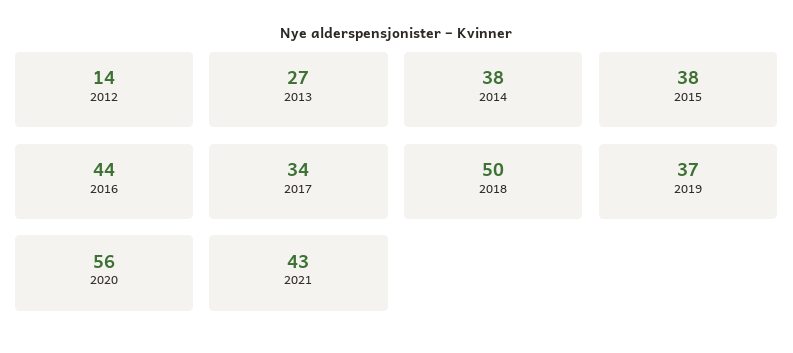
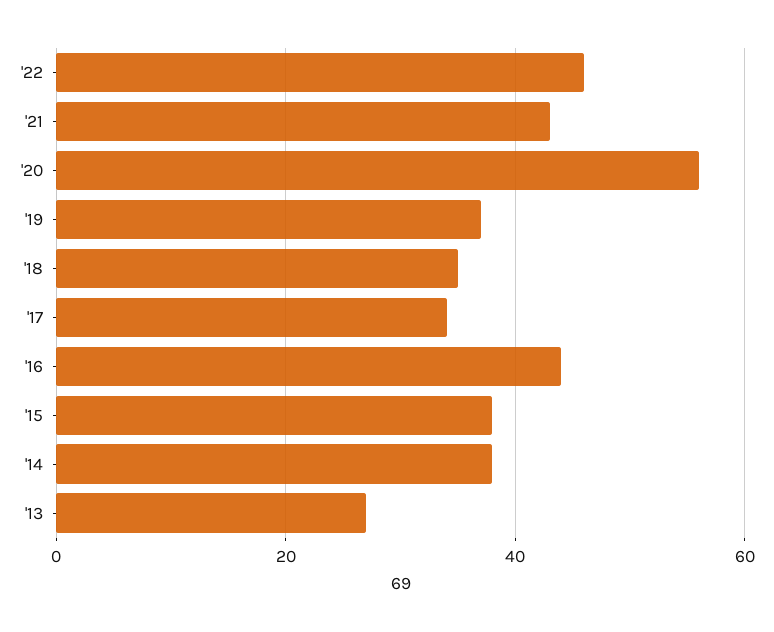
2012: 14 -> none
2018: 50 -> 35
'22: none -> 45

